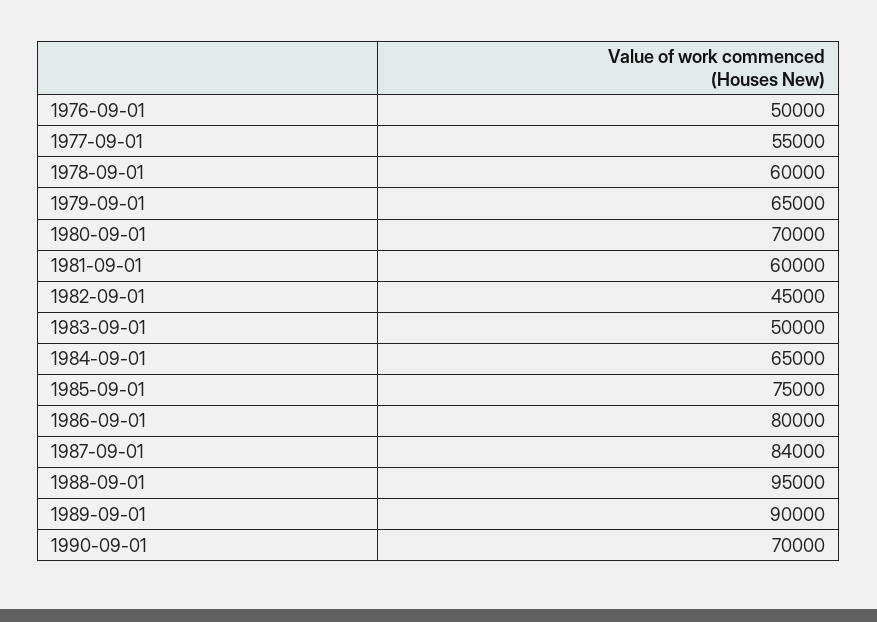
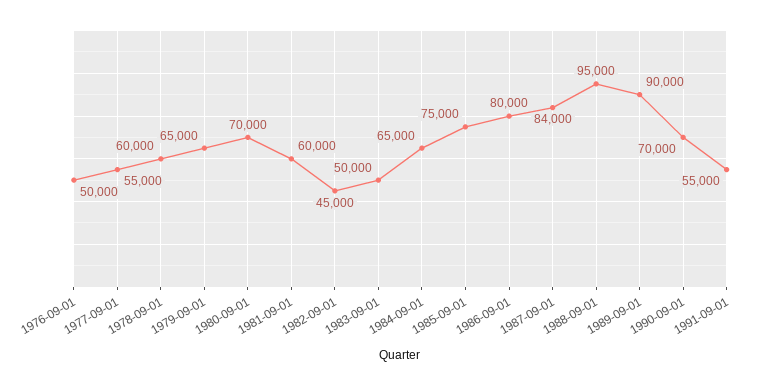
1991-09-01: none -> 55000

